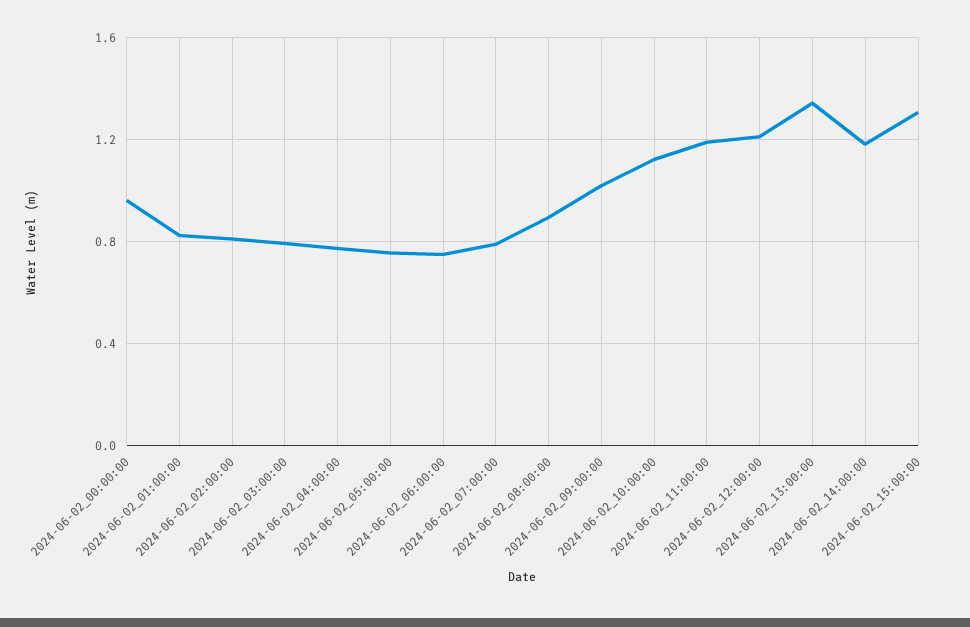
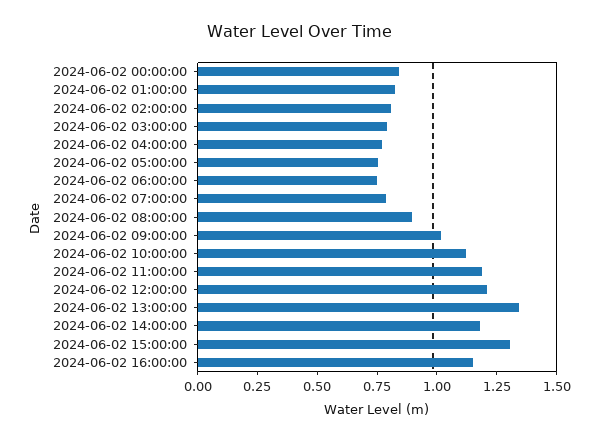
2024-06-02_00:00:00: 0.95 -> 0.85
2024-06-02 16:00:00: none -> 1.15

